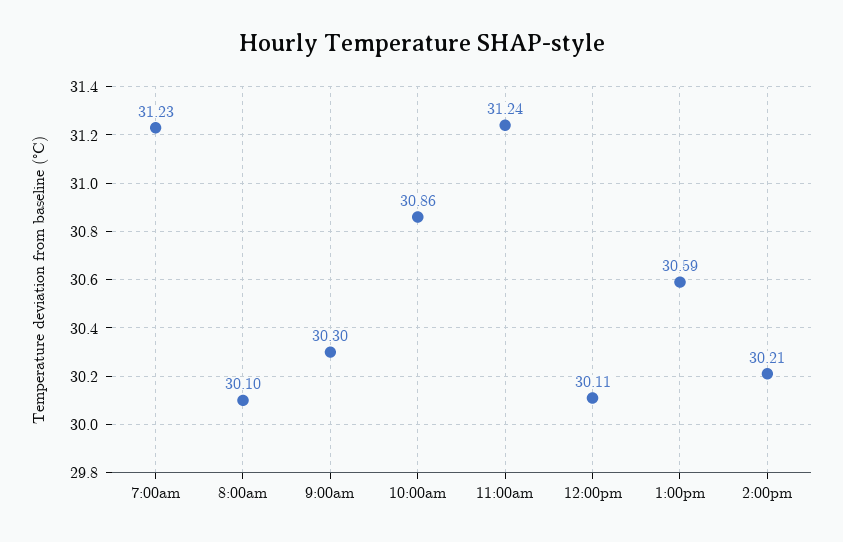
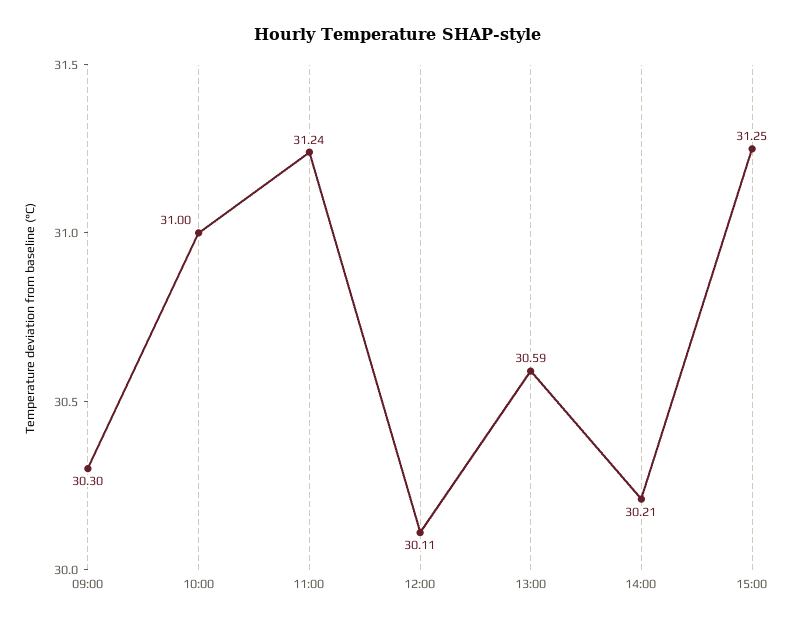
7:00am: 31.23 -> none
8:00am: 30.1 -> none
10:00am: 30.86 -> 31
15:00: none -> 31.25

